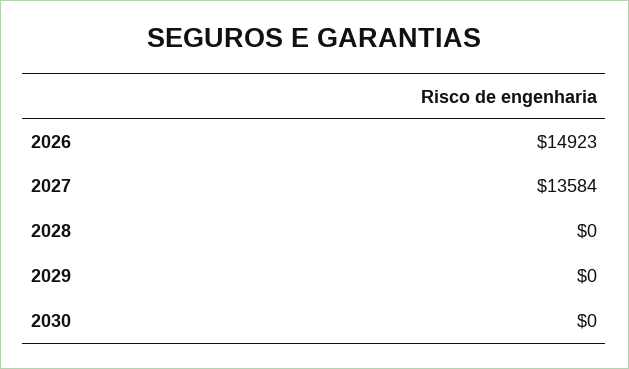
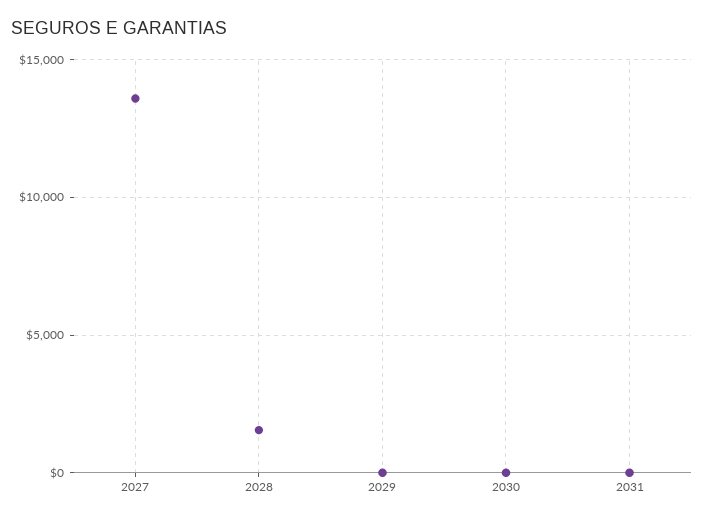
2026: 14923 -> none
2028: 0 -> 1500
2031: none -> 0

